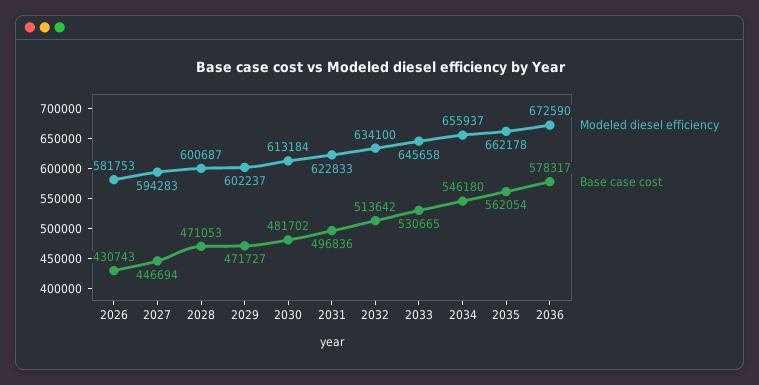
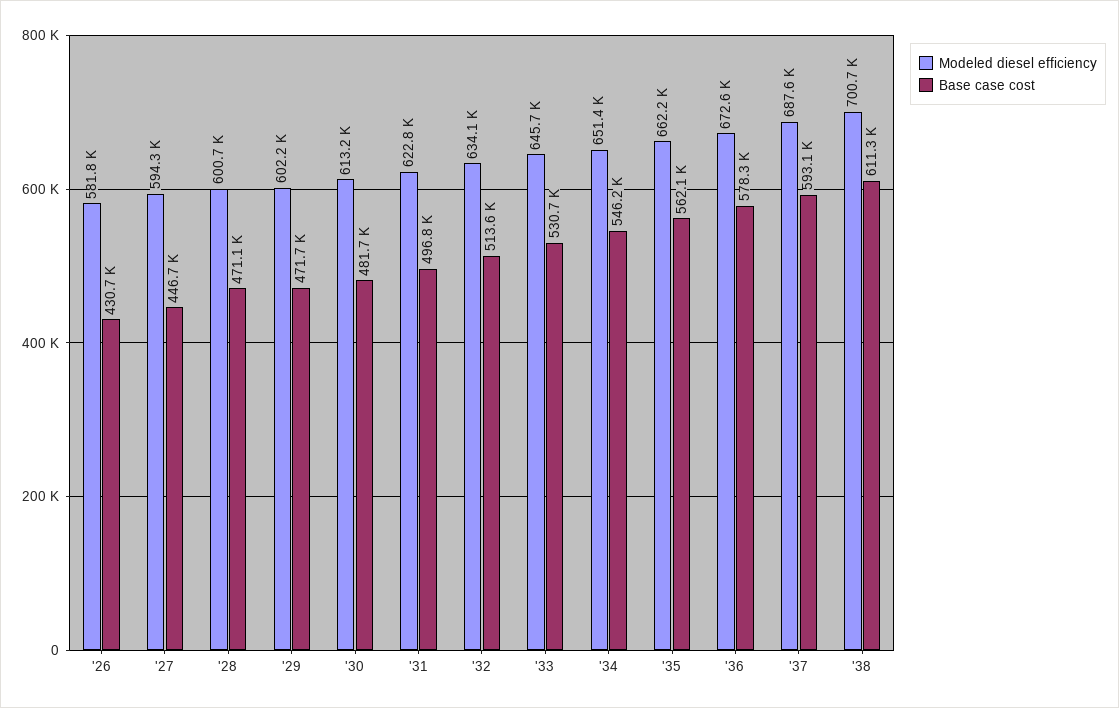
Modeled diesel efficiency, 2034: 655937 -> 651400
Modeled diesel efficiency, '37: none -> 687600
Base case cost, '37: none -> 593100
Modeled diesel efficiency, '38: none -> 700700
Base case cost, '38: none -> 611300

